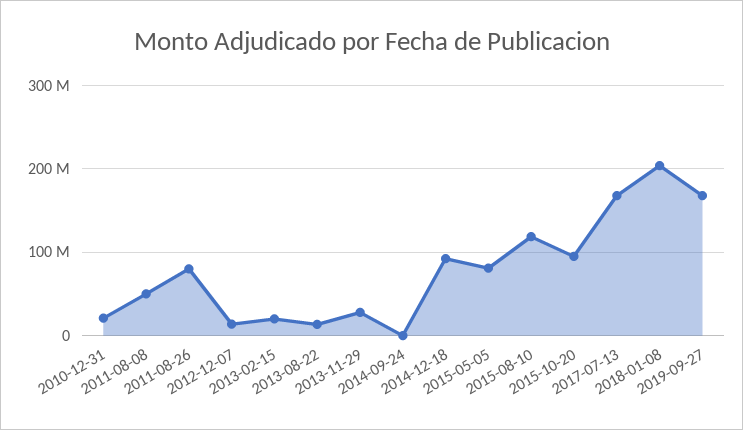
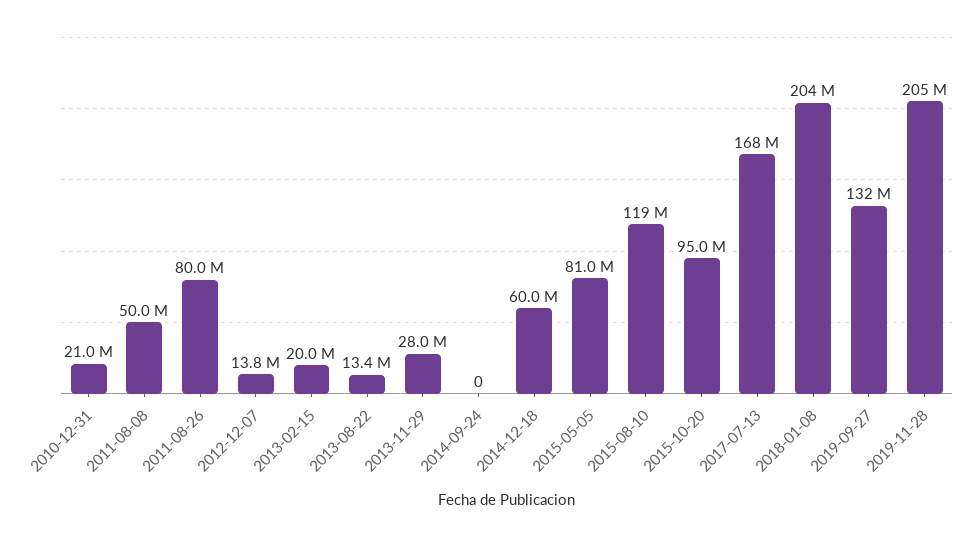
2014-12-18: 90000000 -> 60000000
2019-09-27: 170000000 -> 132000000
2019-11-28: none -> 205000000

